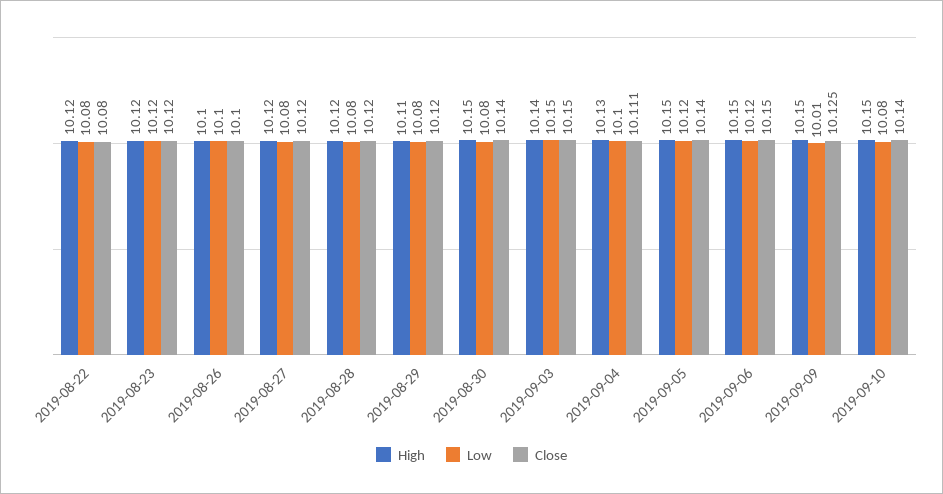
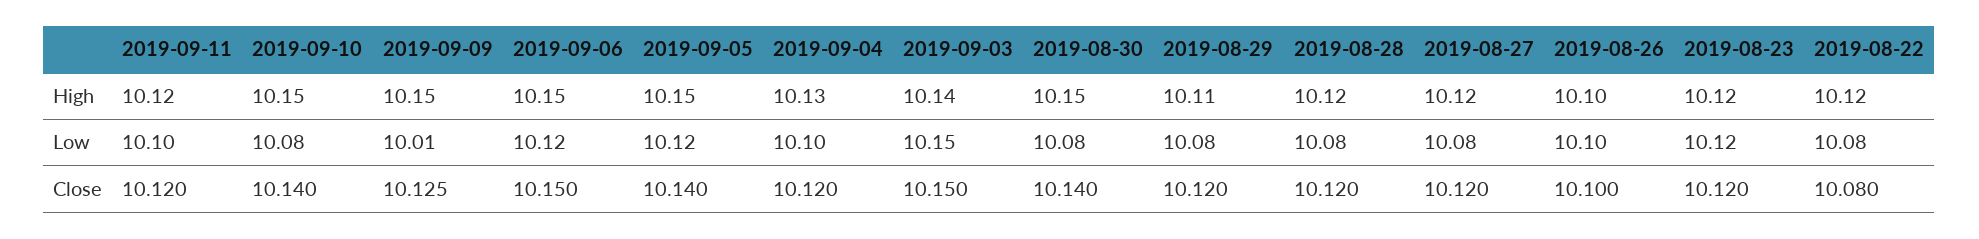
Close, 2019-09-04: 10.111 -> 10.12
High, 2019-09-11: none -> 10.12
Low, 2019-09-11: none -> 10.1
Close, 2019-09-11: none -> 10.12

